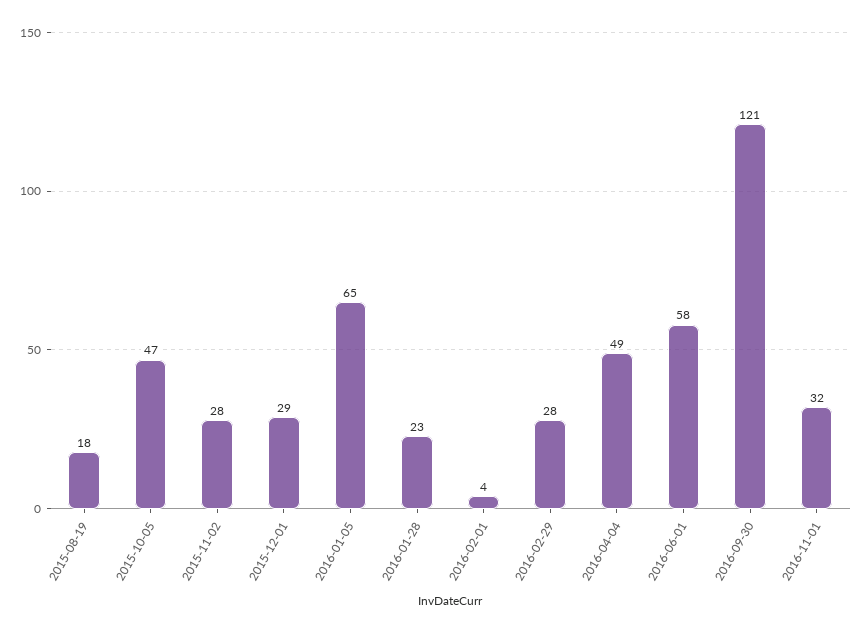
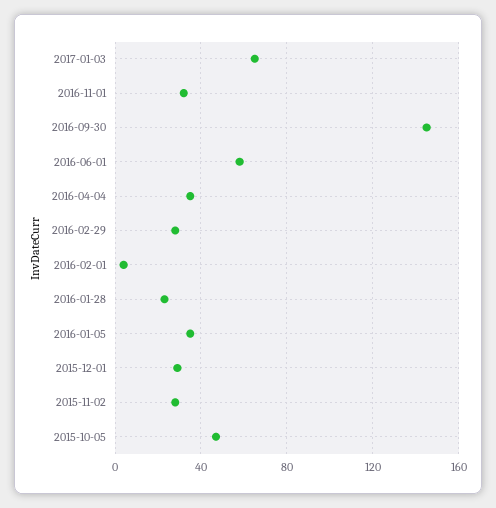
2015-08-19: 18 -> none
2016-01-05: 65 -> 35
2016-04-04: 49 -> 35
2016-09-30: 121 -> 145
2017-01-03: none -> 65

